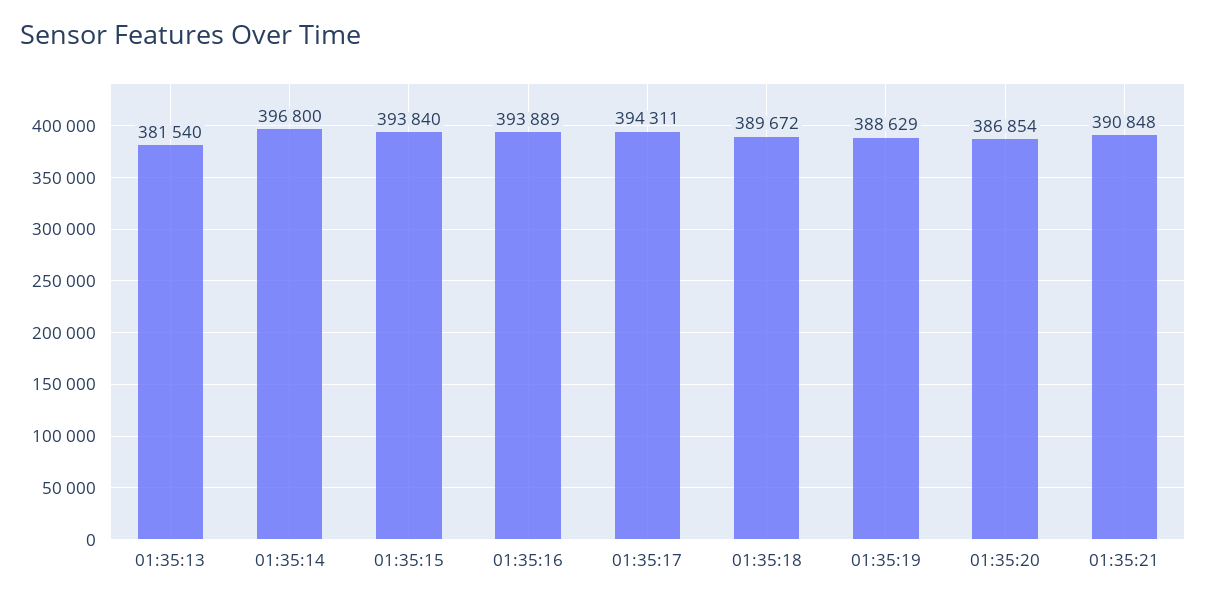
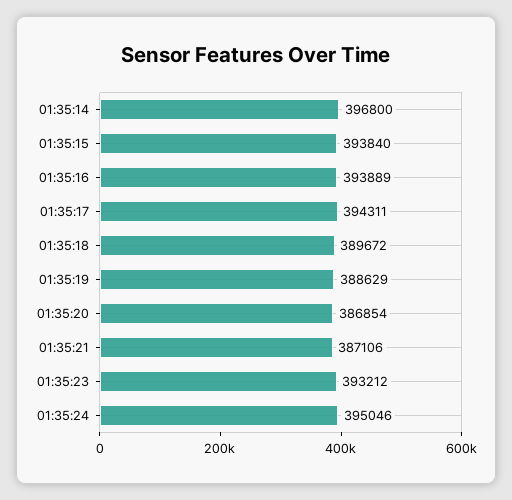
01:35:13: 381540 -> none
01:35:21: 390848 -> 387106
01:35:23: none -> 393212
01:35:24: none -> 395046

